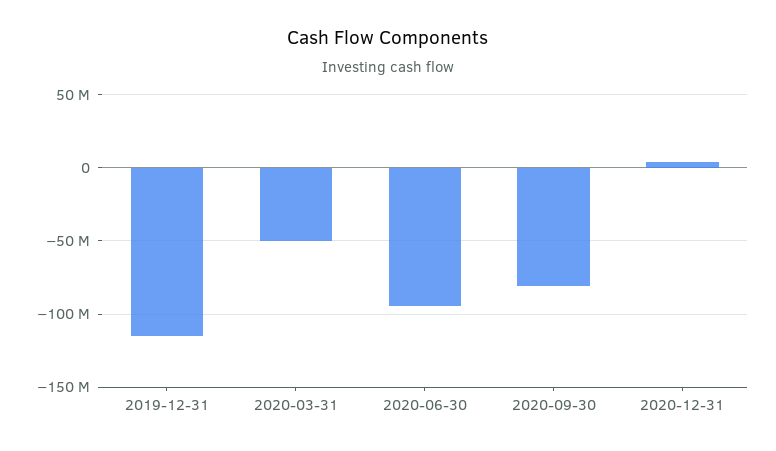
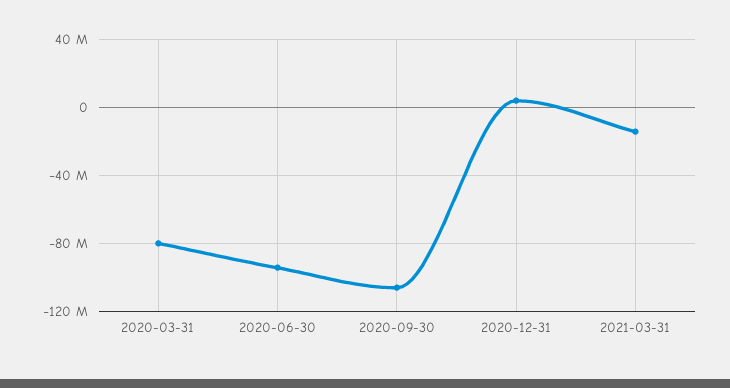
2019-12-31: -115000000 -> none
2020-03-31: -50000000 -> -80000000
2020-09-30: -80000000 -> -105000000
2021-03-31: none -> -15000000

